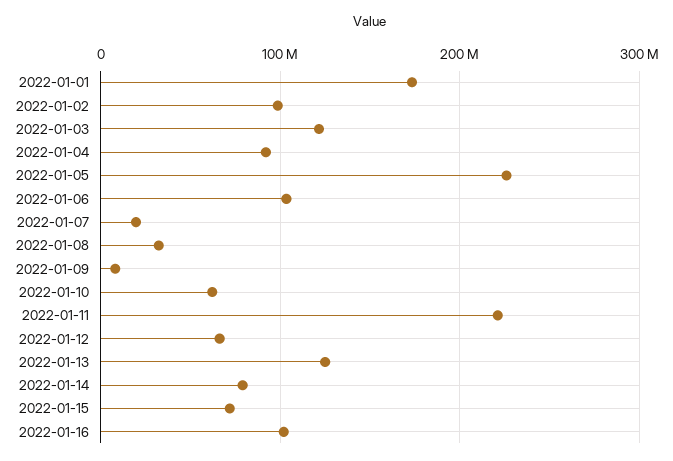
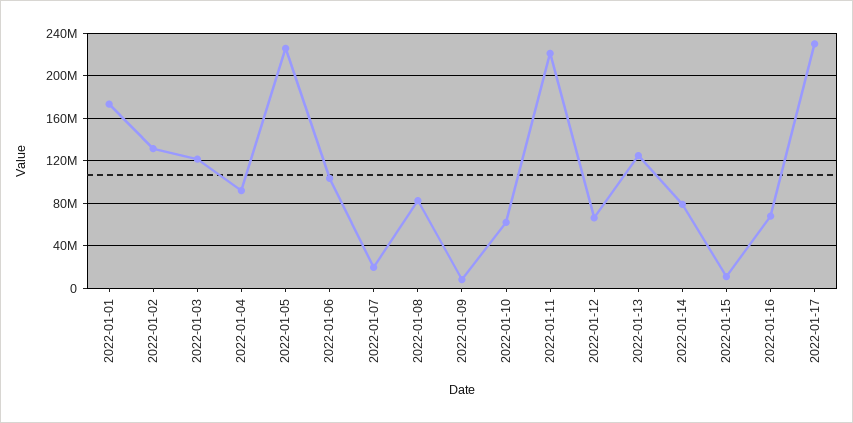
2022-01-02: 100000000 -> 130000000
2022-01-08: 30000000 -> 80000000
2022-01-15: 70000000 -> 10000000
2022-01-16: 100000000 -> 70000000
2022-01-17: none -> 230000000

